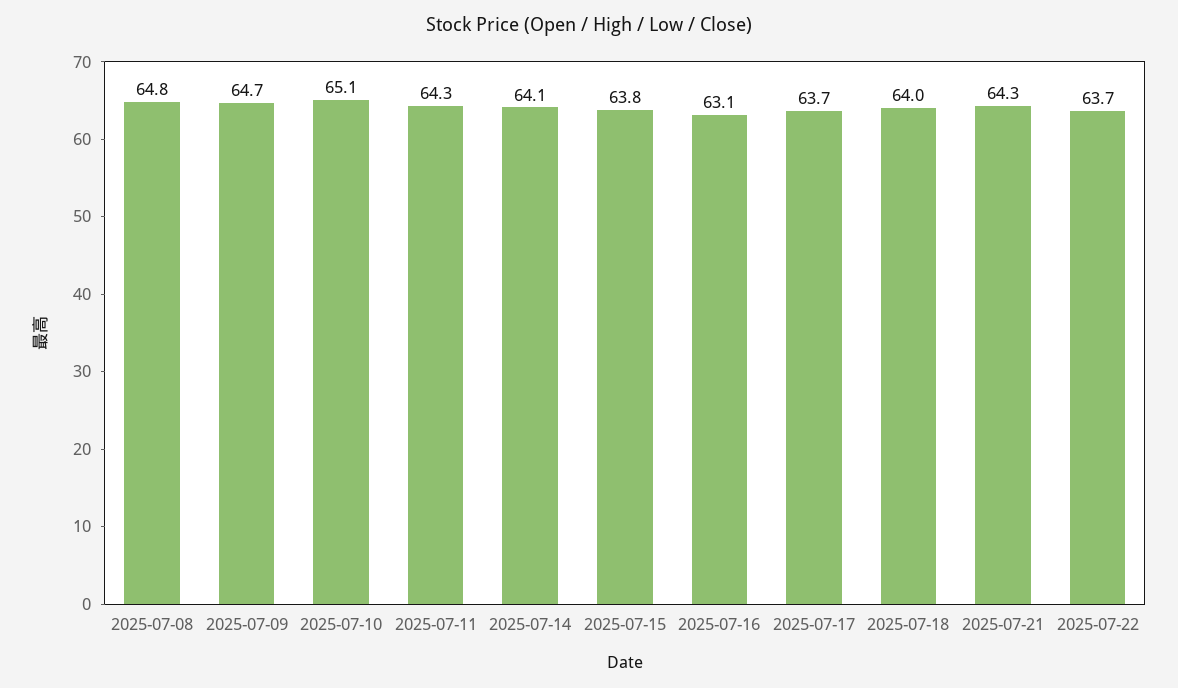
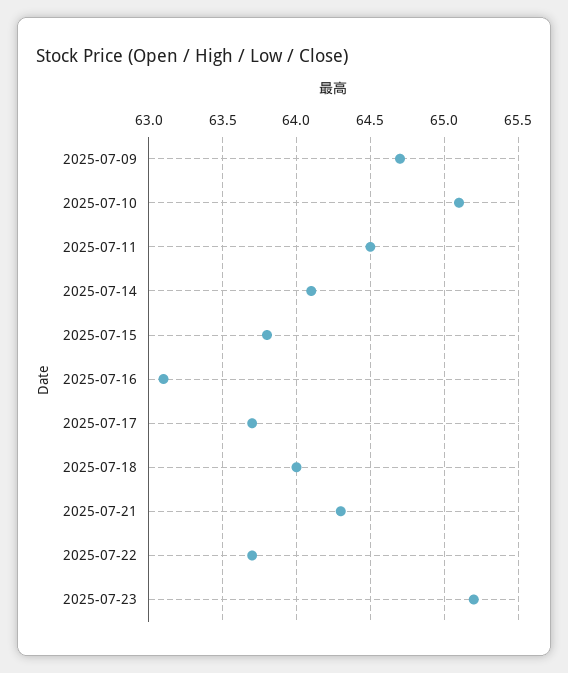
2025-07-08: 64.8 -> none
2025-07-11: 64.3 -> 64.5
2025-07-23: none -> 65.2

